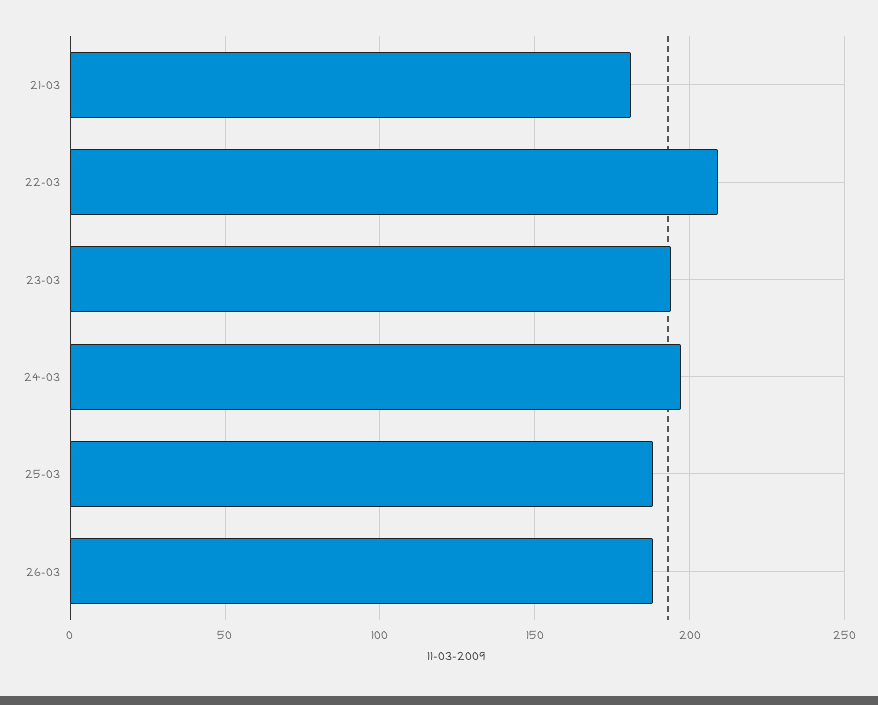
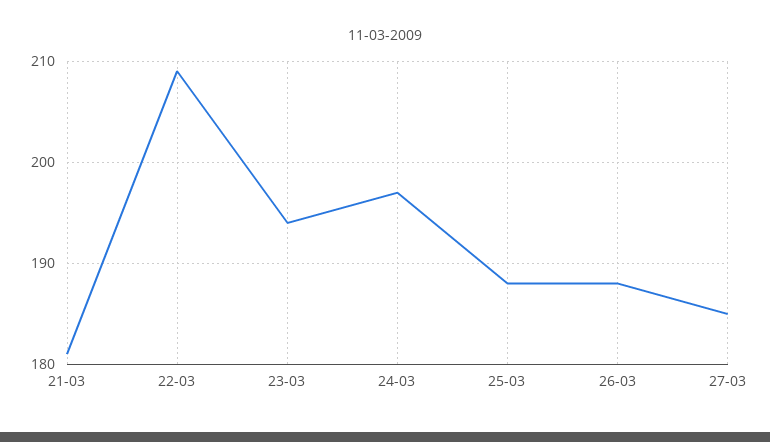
27-03: none -> 185

